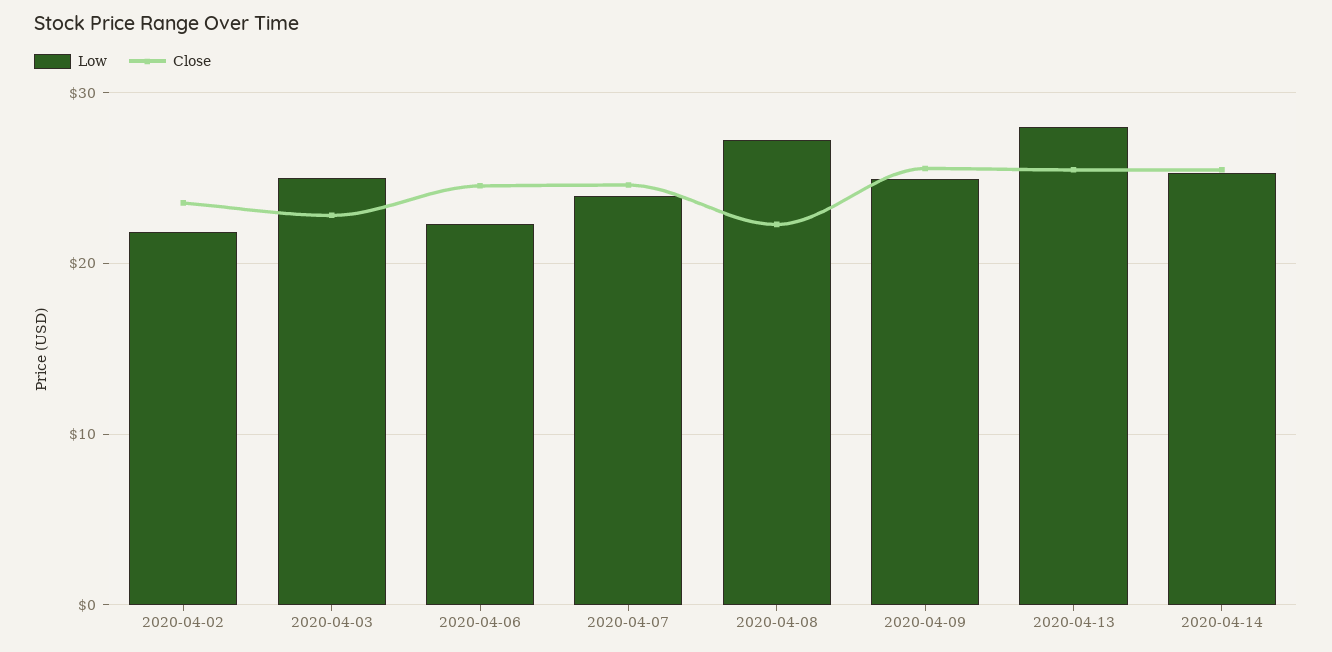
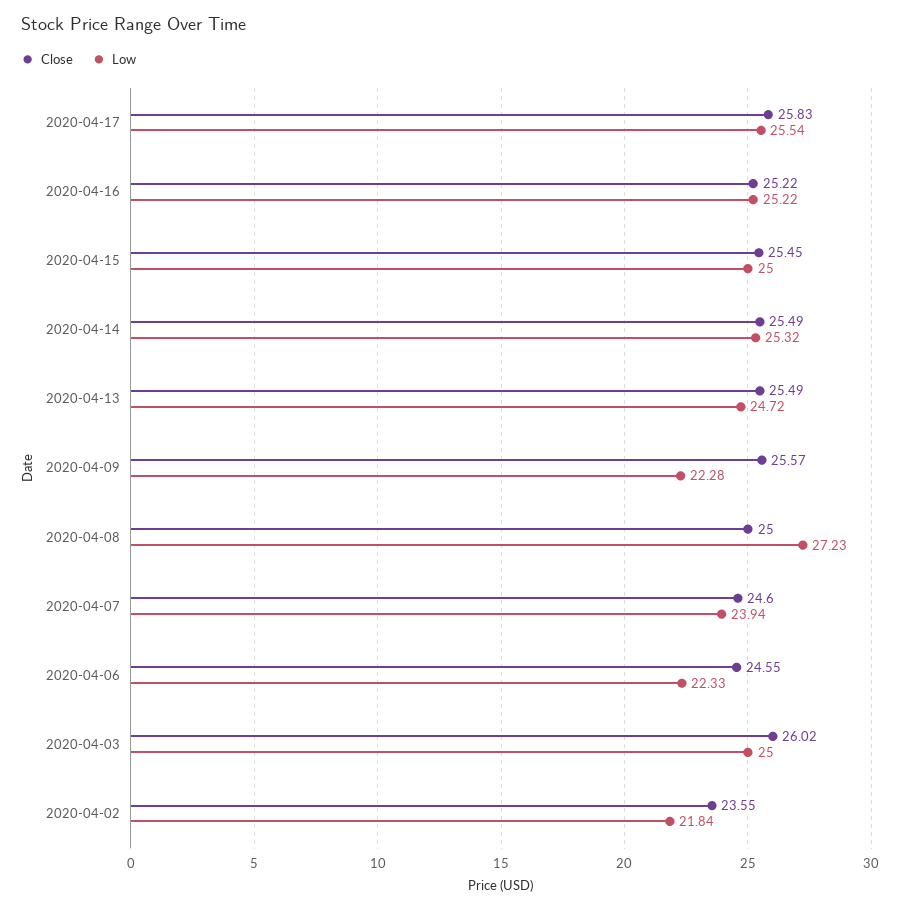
Close, 2020-04-03: 23 -> 26.02
Close, 2020-04-08: 22 -> 25
Low, 2020-04-09: 25 -> 22.28
Low, 2020-04-13: 28 -> 24.72
Close, 2020-04-17: none -> 25.83
Low, 2020-04-17: none -> 25.54
Close, 2020-04-16: none -> 25.22
Low, 2020-04-16: none -> 25.22
Close, 2020-04-15: none -> 25.45
Low, 2020-04-15: none -> 25

